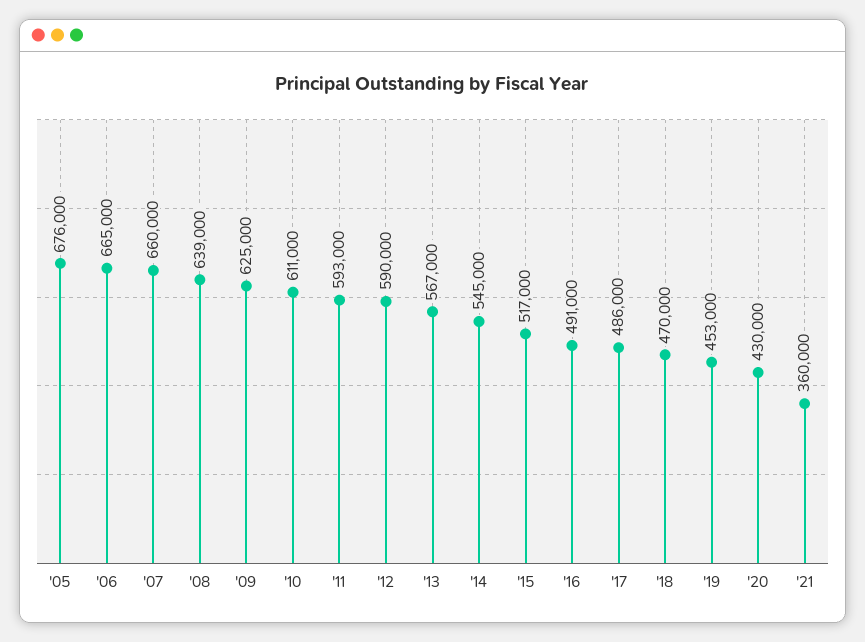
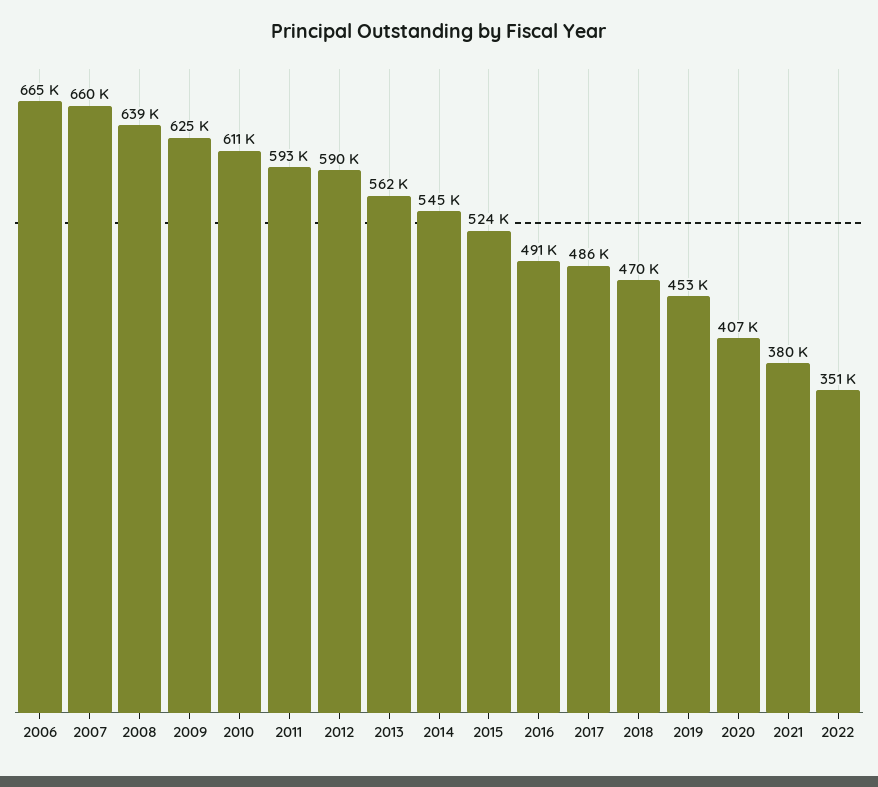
'05: 676000 -> none
'13: 567000 -> 562000
'15: 517000 -> 524000
'20: 430000 -> 407000
'21: 360000 -> 380000
2022: none -> 351000

